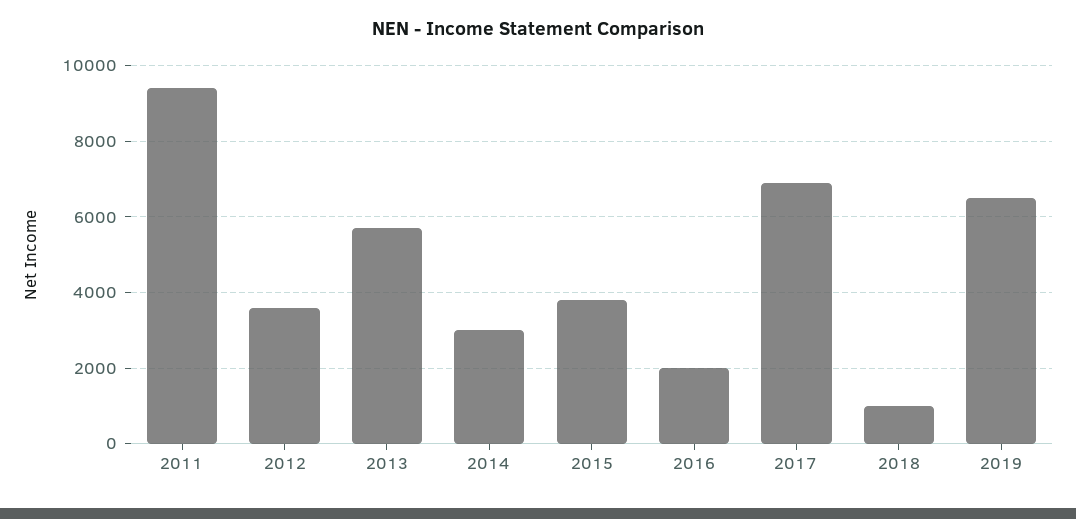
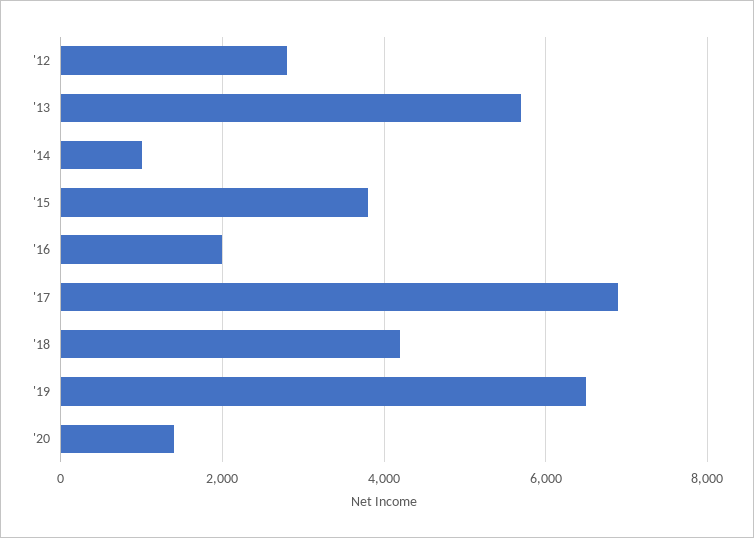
2011: 9400 -> none
2012: 3600 -> 2800
2014: 3000 -> 1000
2018: 1000 -> 4200
'20: none -> 1400

